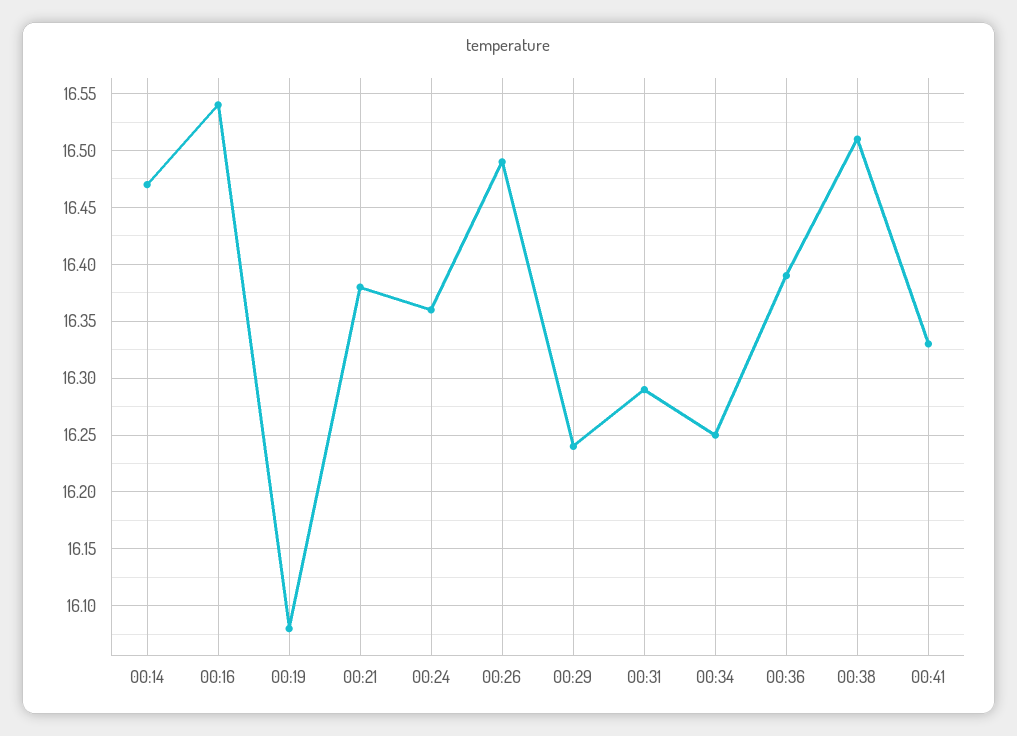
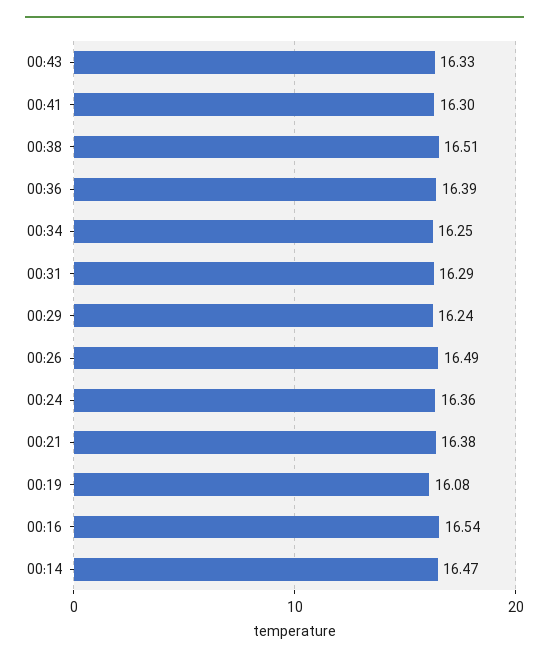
00:41: 16.33 -> 16.3
00:43: none -> 16.33

